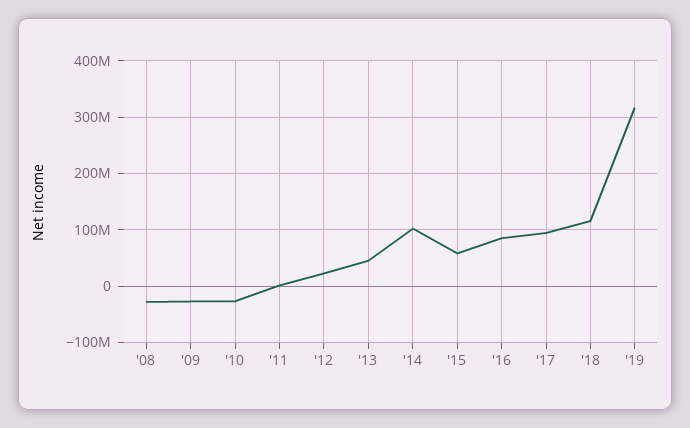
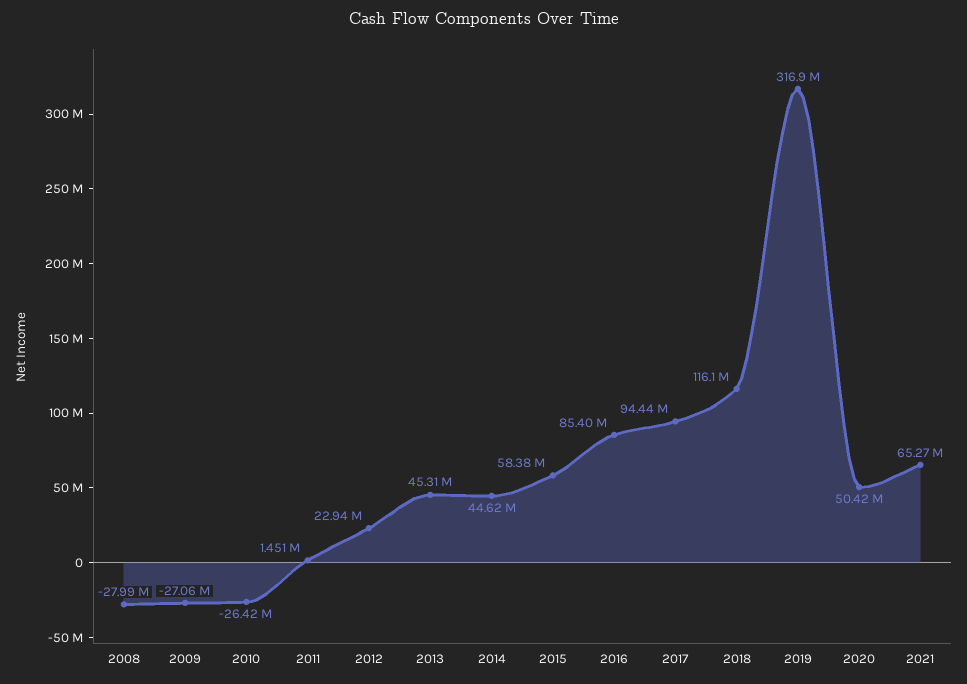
'14: 100000000 -> 44620000
2020: none -> 50420000
2021: none -> 65270000

